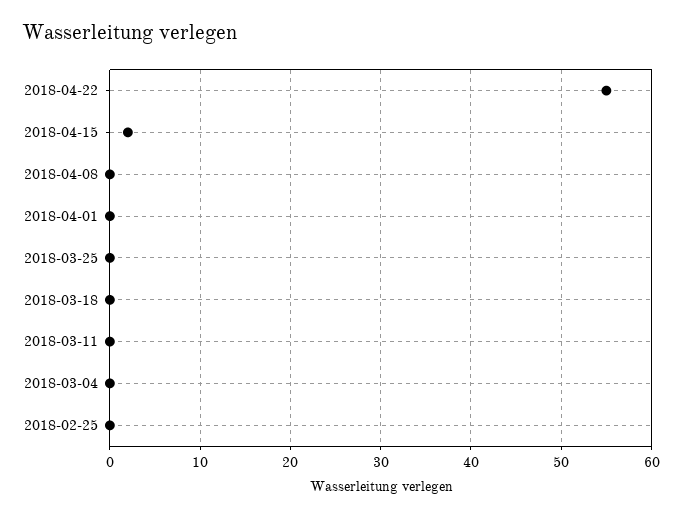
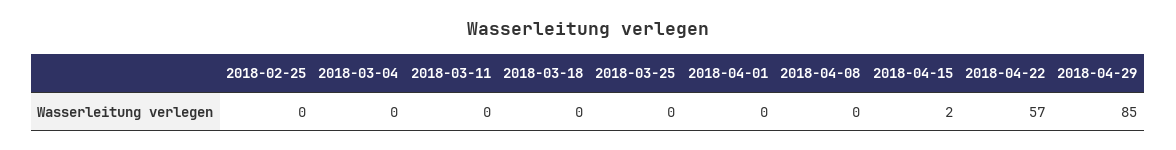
2018-04-22: 55 -> 57
2018-04-29: none -> 85

